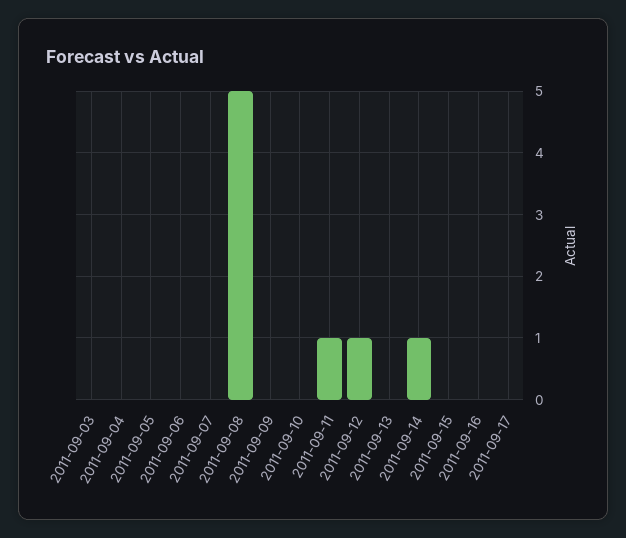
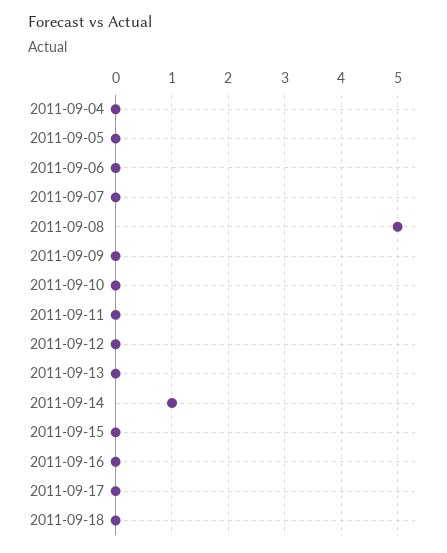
2011-09-03: 0 -> none
2011-09-11: 1 -> 0
2011-09-12: 1 -> 0
2011-09-18: none -> 0

